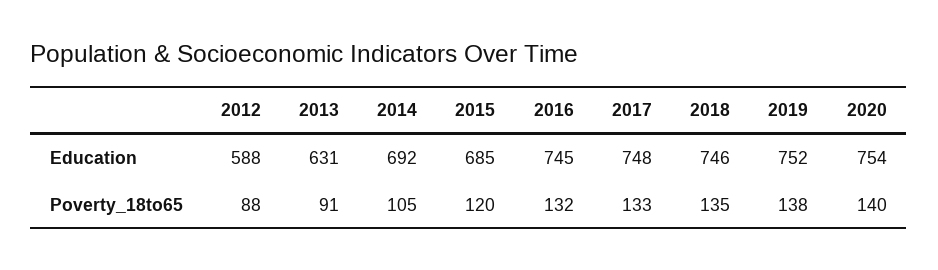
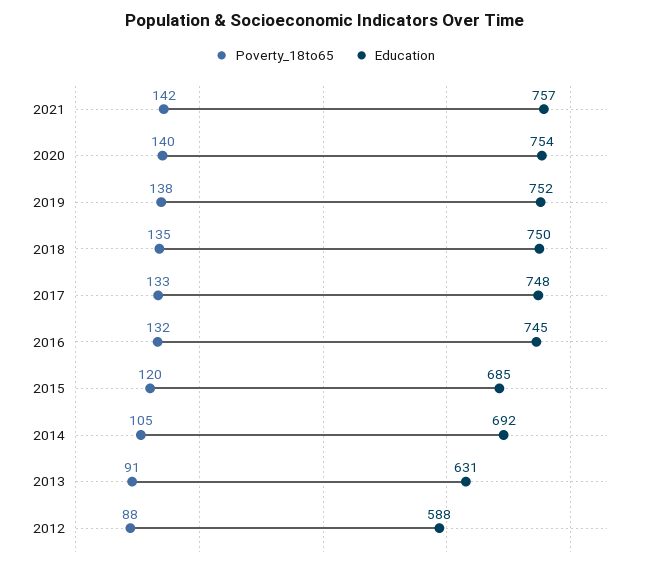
Education, 2018: 746 -> 750
Poverty_18to65, 2021: none -> 142
Education, 2021: none -> 757

